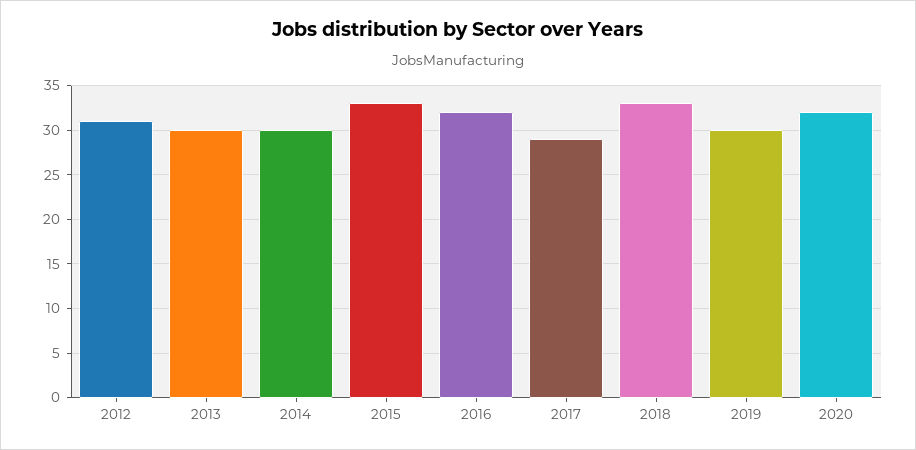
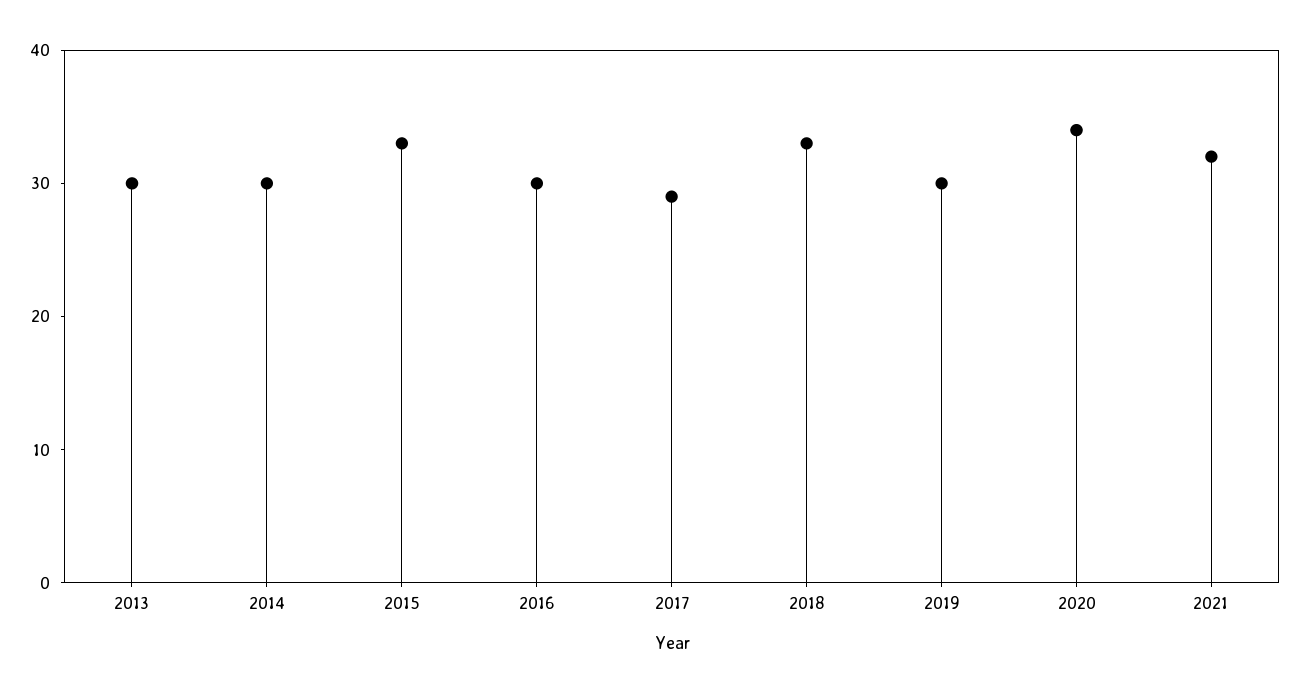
2012: 31 -> none
2016: 32 -> 30
2020: 32 -> 34
2021: none -> 32

